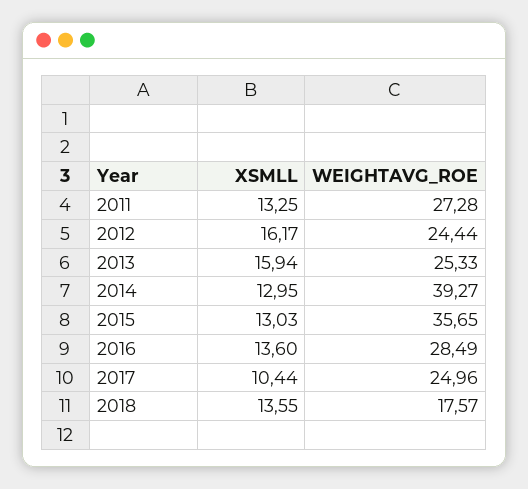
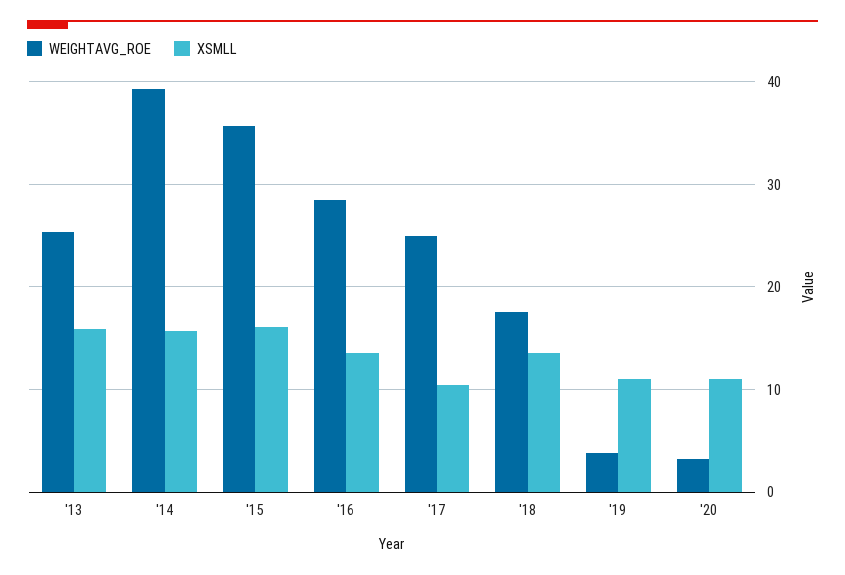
XSMLL, 2011: 13.25 -> none
WEIGHTAVG_ROE, 2011: 27.28 -> none
XSMLL, 2012: 16.17 -> none
WEIGHTAVG_ROE, 2012: 24.44 -> none
XSMLL, 2014: 12.95 -> 16
XSMLL, 2015: 13.03 -> 16
WEIGHTAVG_ROE, '19: none -> 4
XSMLL, '19: none -> 11
WEIGHTAVG_ROE, '20: none -> 3
XSMLL, '20: none -> 11

